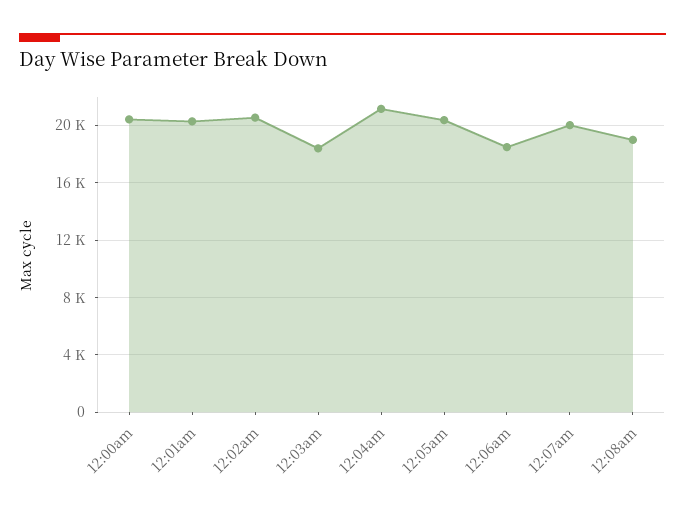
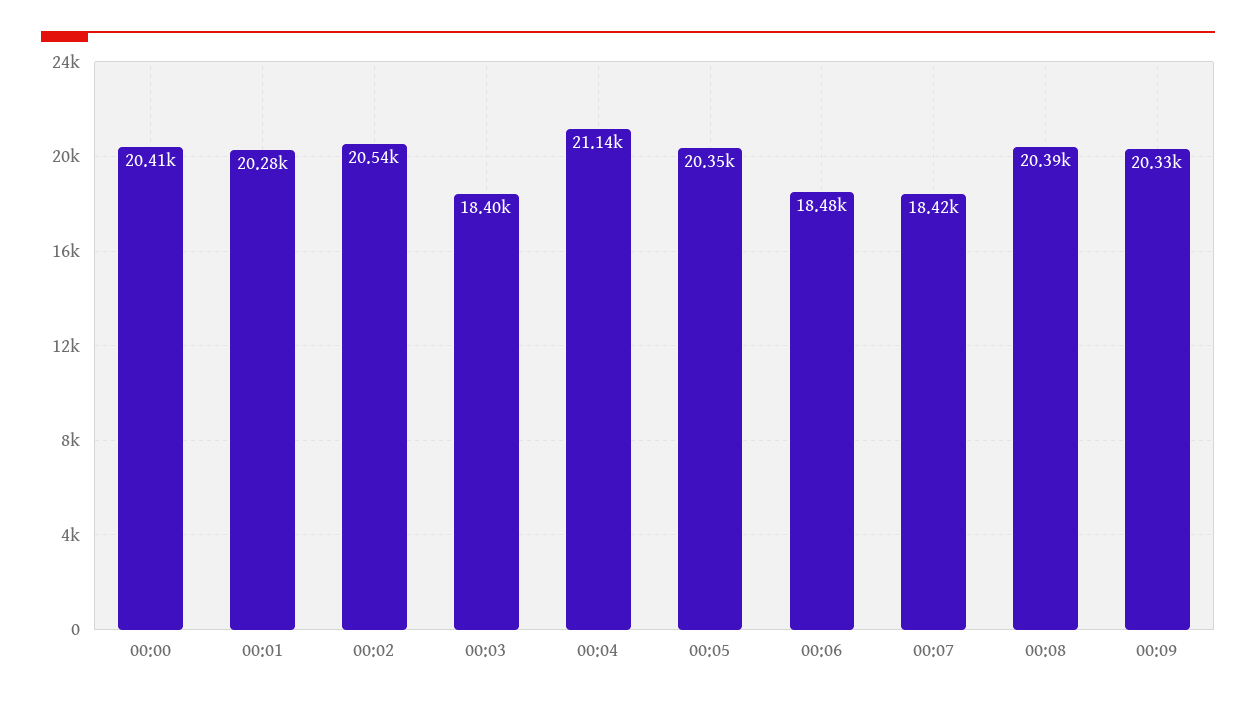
12:07am: 20000 -> 18420
12:08am: 19000 -> 20390
00:09: none -> 20330

